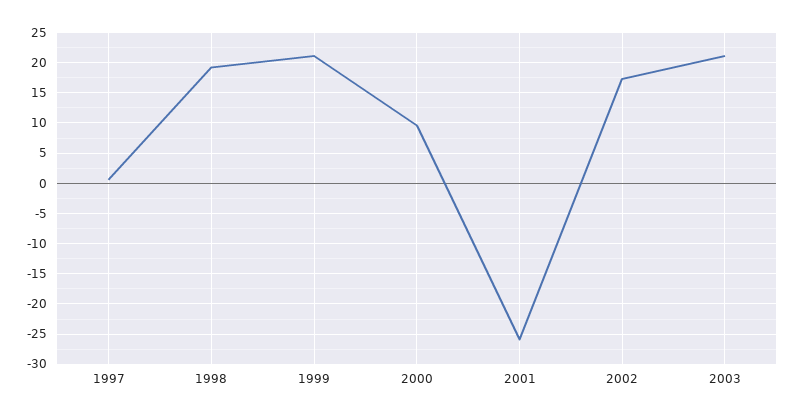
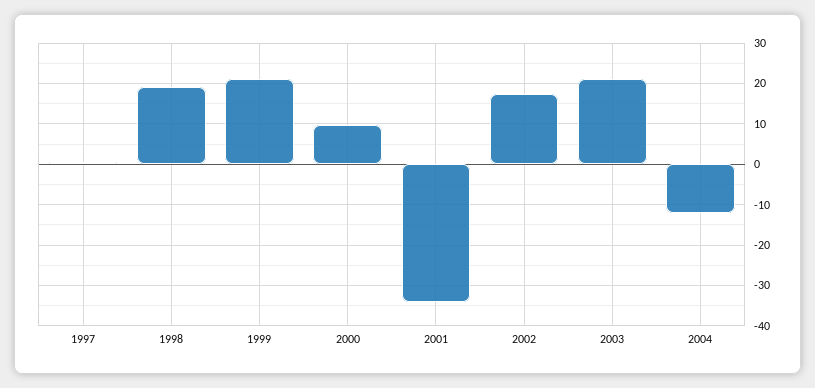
2001: -26 -> -34
2004: none -> -12

